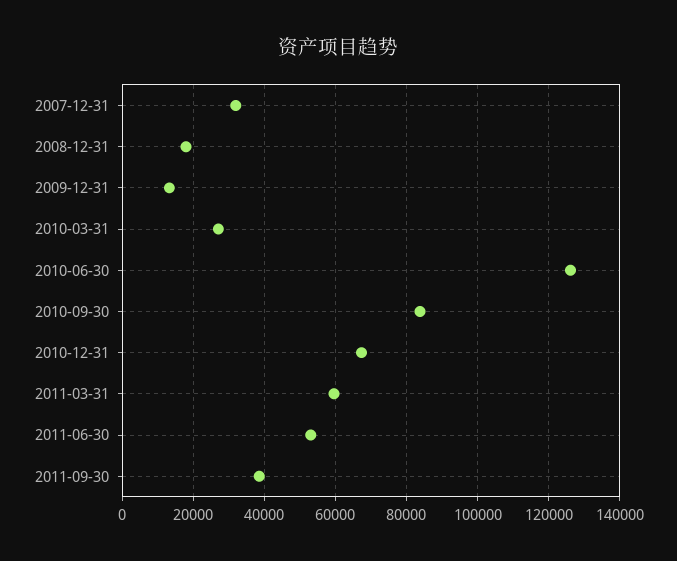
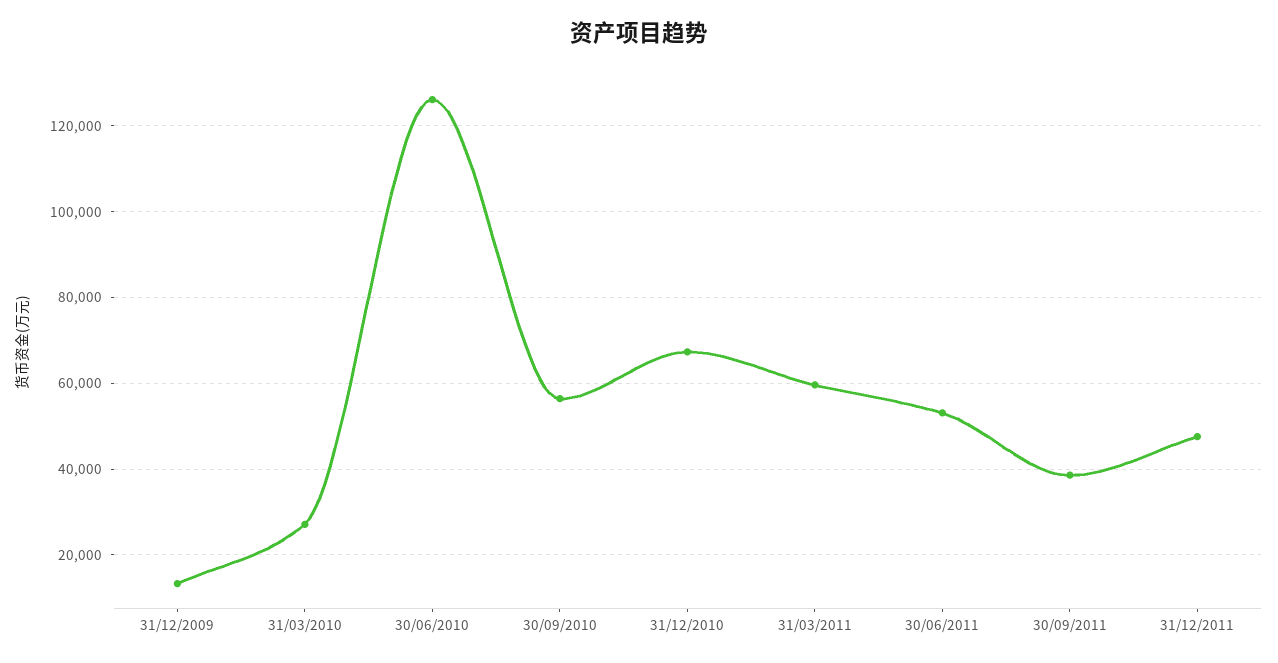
2007-12-31: 32000 -> none
2008-12-31: 18000 -> none
2010-09-30: 84000 -> 56000
31/12/2011: none -> 48000

